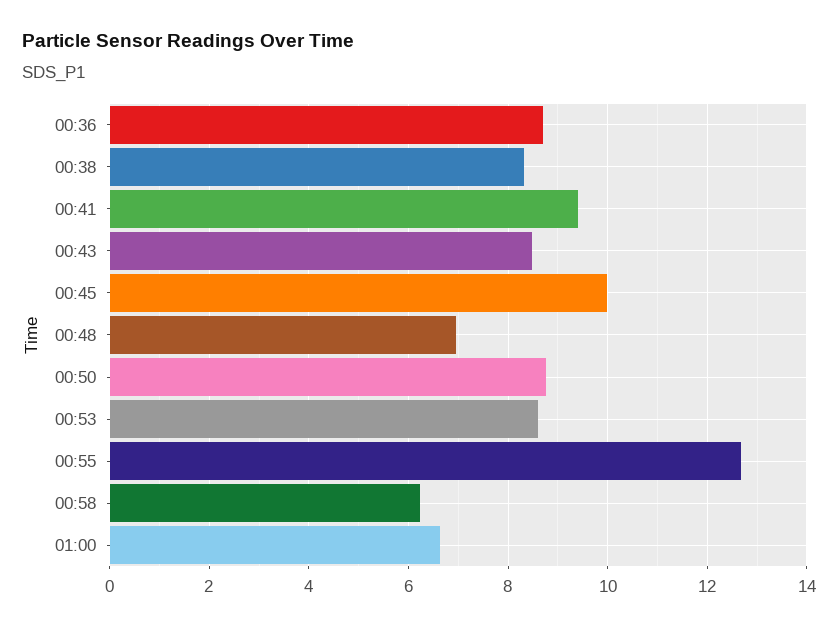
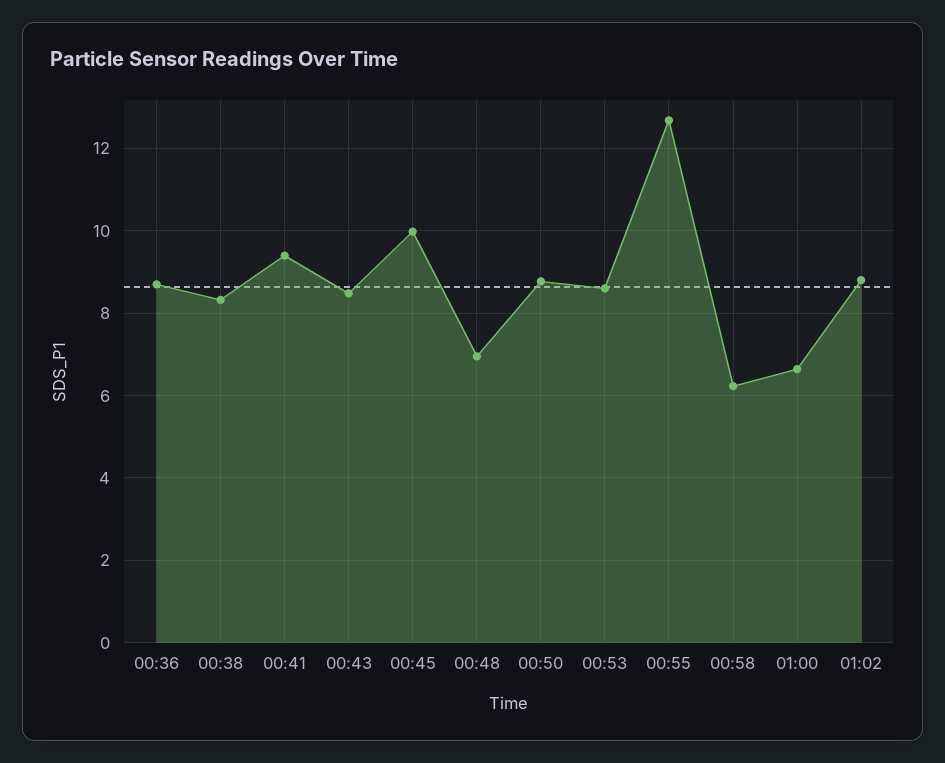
01:02: none -> 8.8

